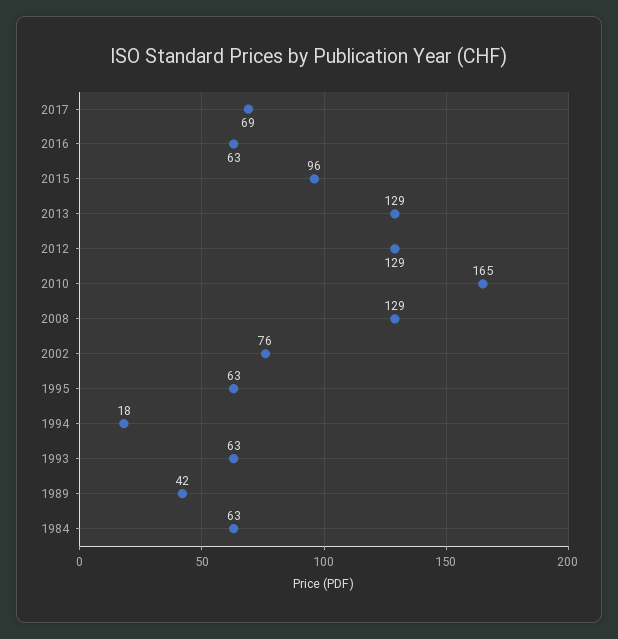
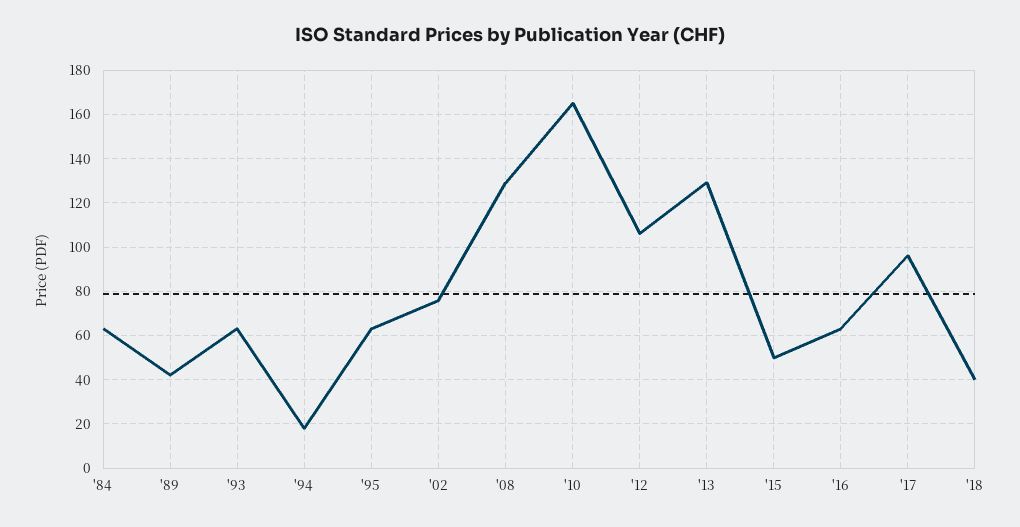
2017: 69 -> 95
2015: 96 -> 50
2012: 129 -> 105
'18: none -> 40

